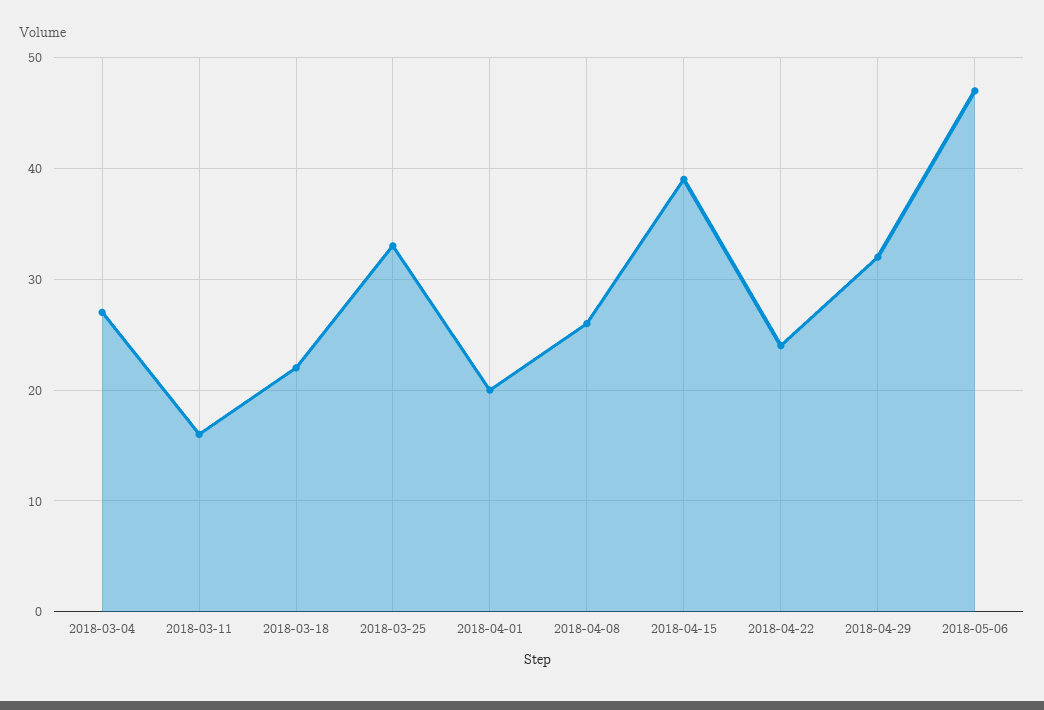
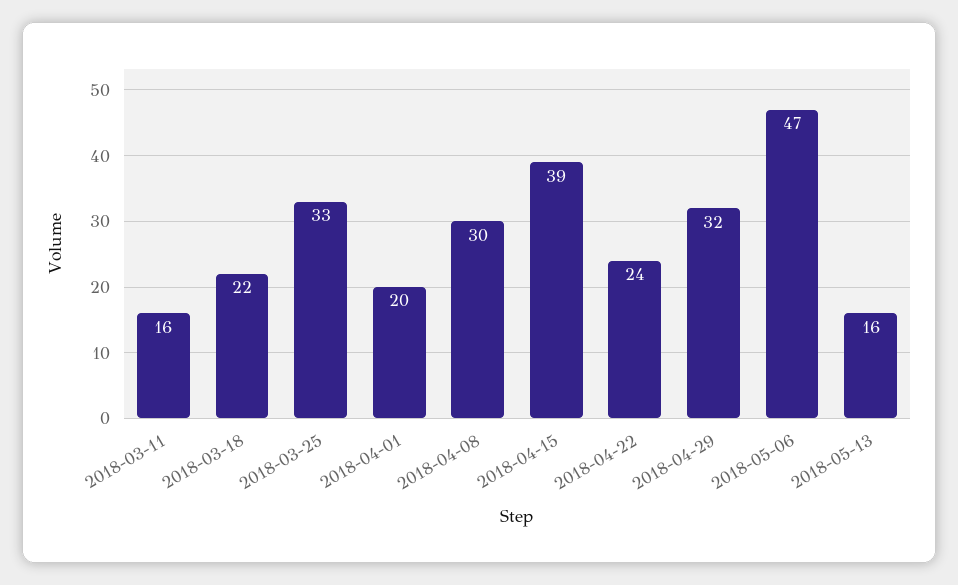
2018-03-04: 27 -> none
2018-04-08: 26 -> 30
2018-05-13: none -> 16

